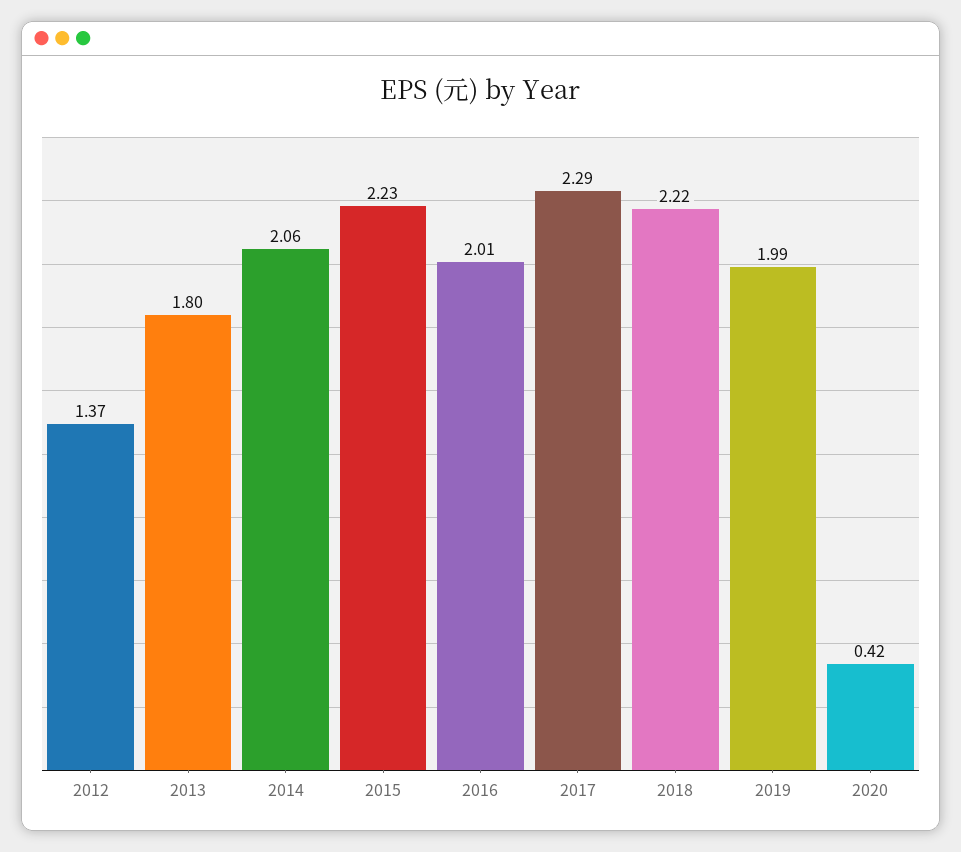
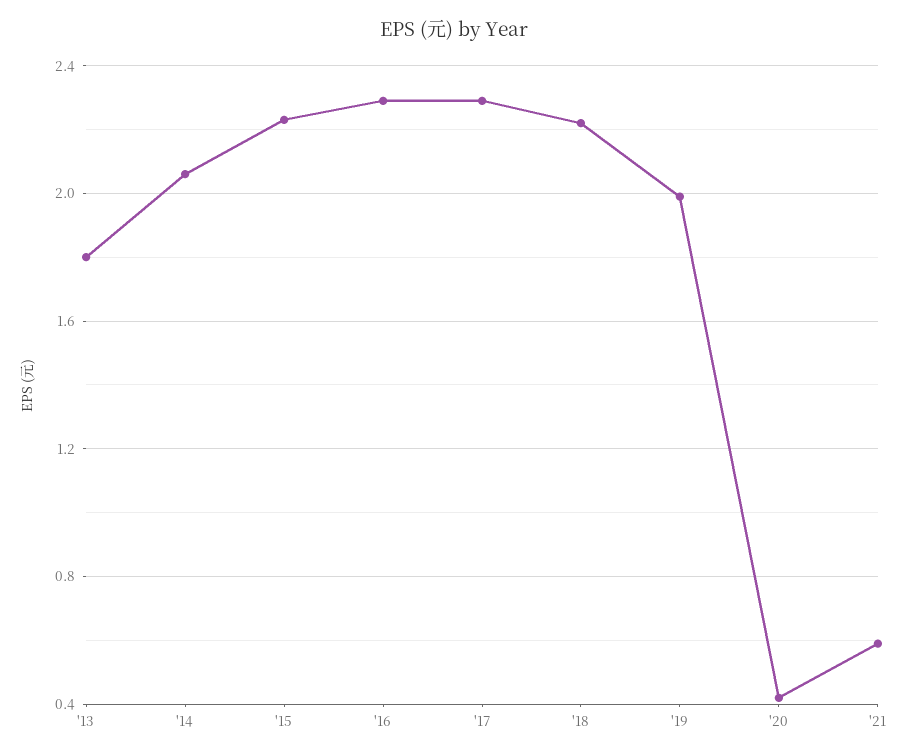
2012: 1.37 -> none
2016: 2.01 -> 2.3
'21: none -> 0.6

